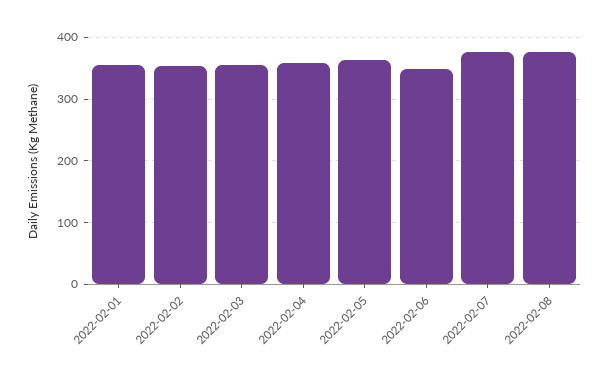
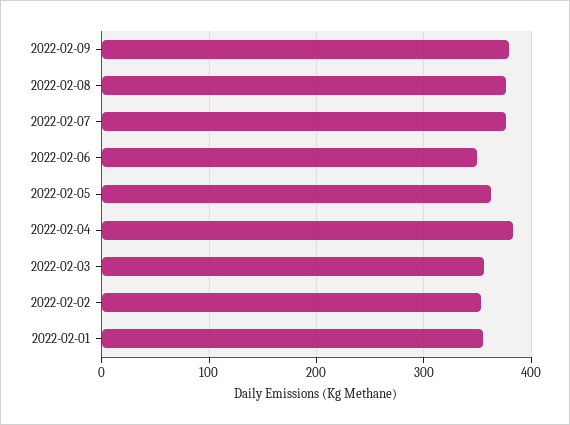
2022-02-04: 360 -> 380
2022-02-09: none -> 380

